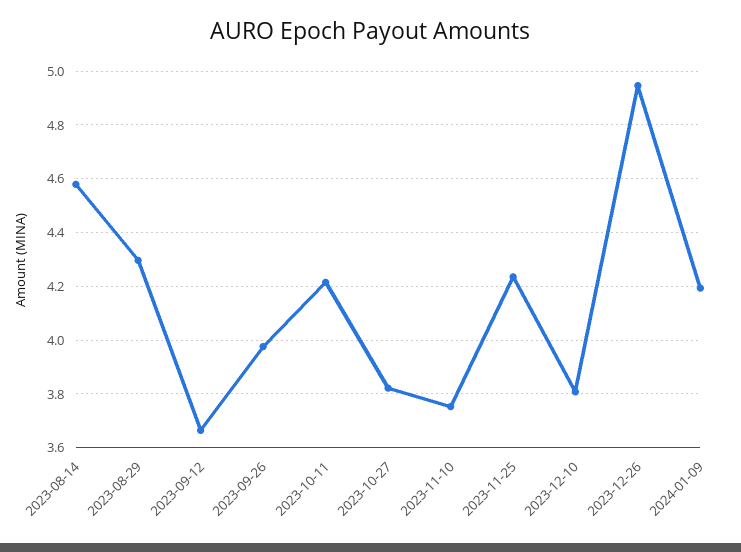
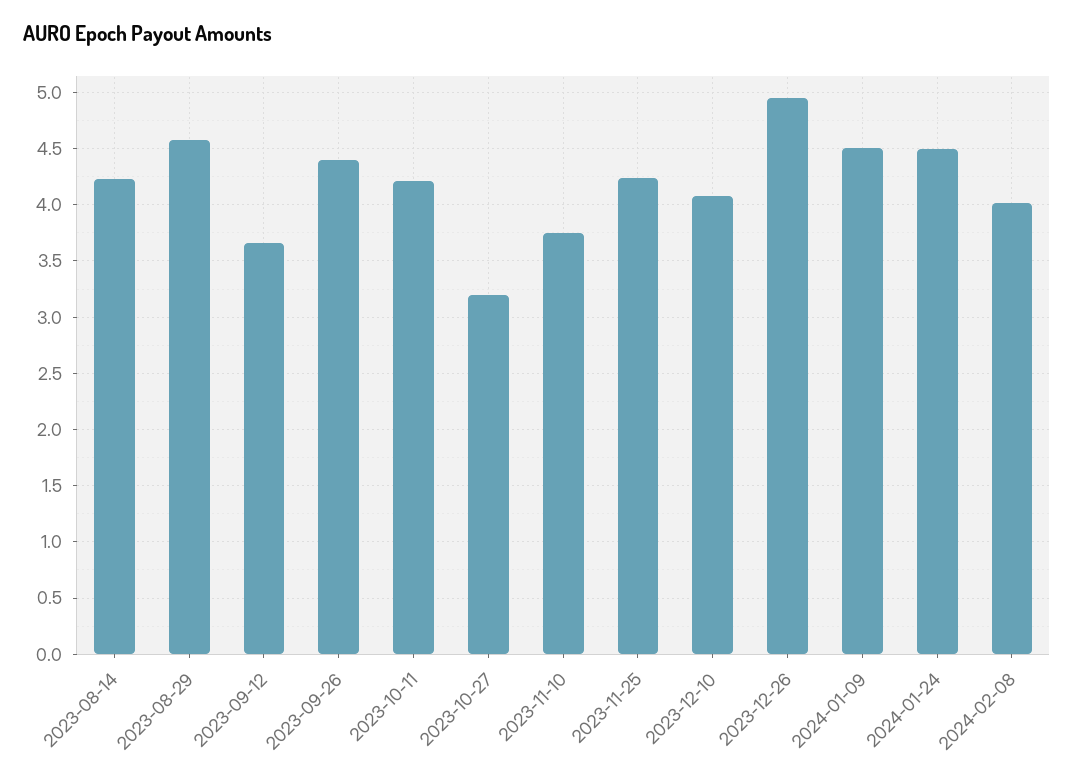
2023-08-14: 4.575 -> 4.2
2023-08-29: 4.3 -> 4.6
2023-09-26: 3.975 -> 4.4
2023-10-27: 3.825 -> 3.2
2023-12-10: 3.8 -> 4.1
2024-01-09: 4.2 -> 4.5
2024-01-24: none -> 4.5
2024-02-08: none -> 4

